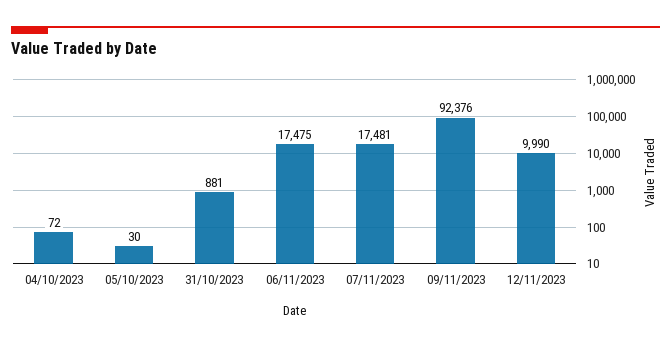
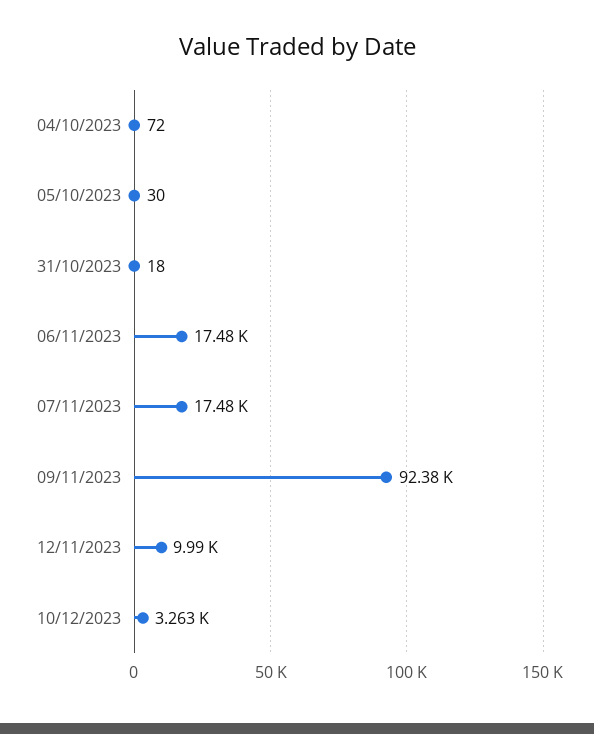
31/10/2023: 881 -> 18
10/12/2023: none -> 3263

